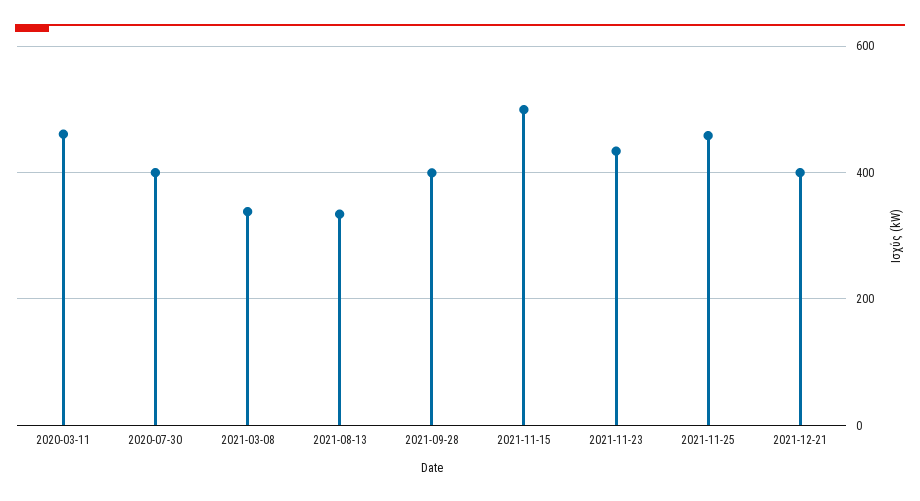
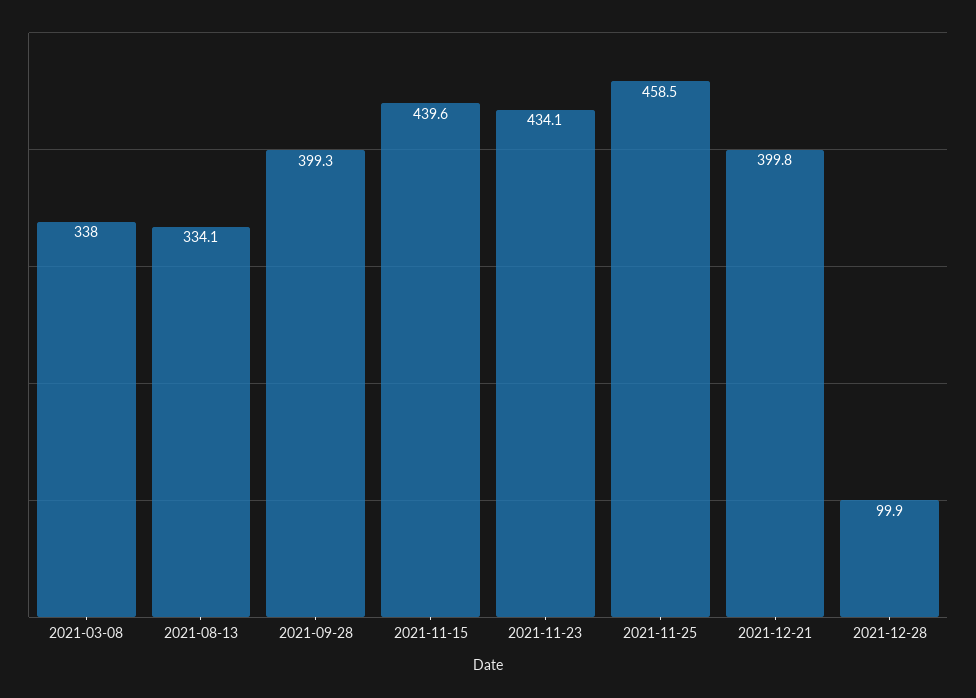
2020-03-11: 460 -> none
2020-07-30: 400 -> none
2021-11-15: 500 -> 439.6
2021-12-28: none -> 99.9

